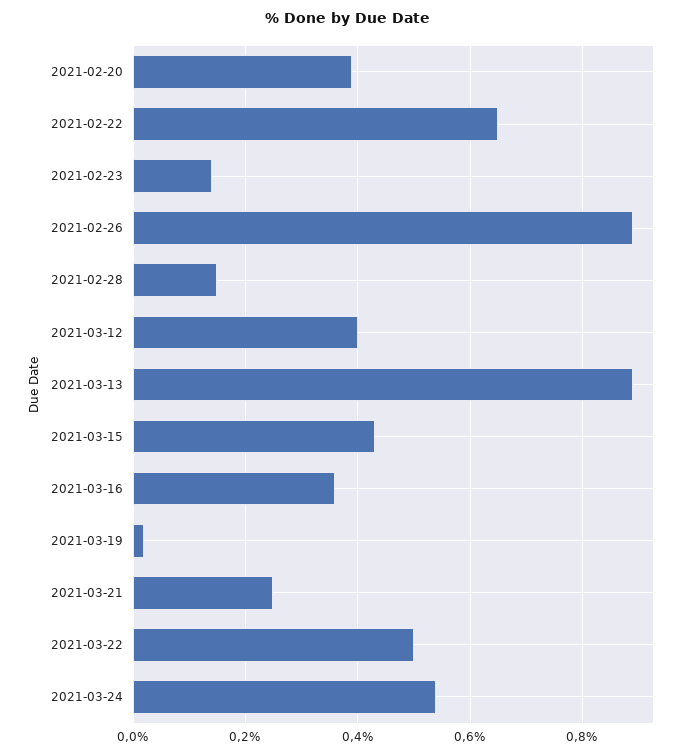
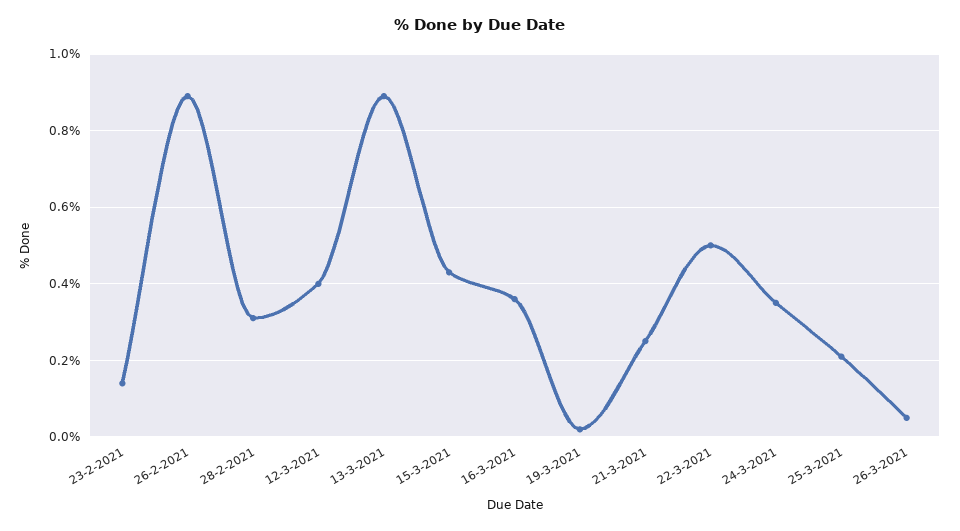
2021-02-20: 0.4 -> none
2021-02-22: 0.65 -> none
2021-02-28: 0.15 -> 0.3
2021-03-24: 0.55 -> 0.35
25-3-2021: none -> 0.2
26-3-2021: none -> 0.05

